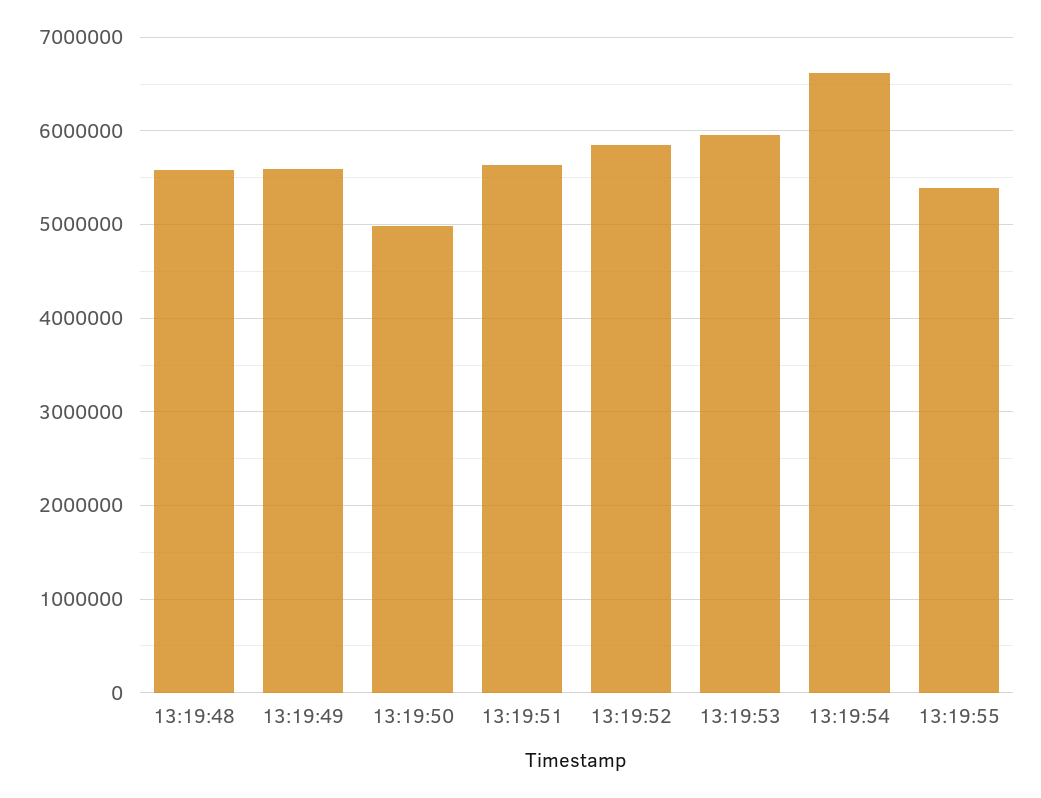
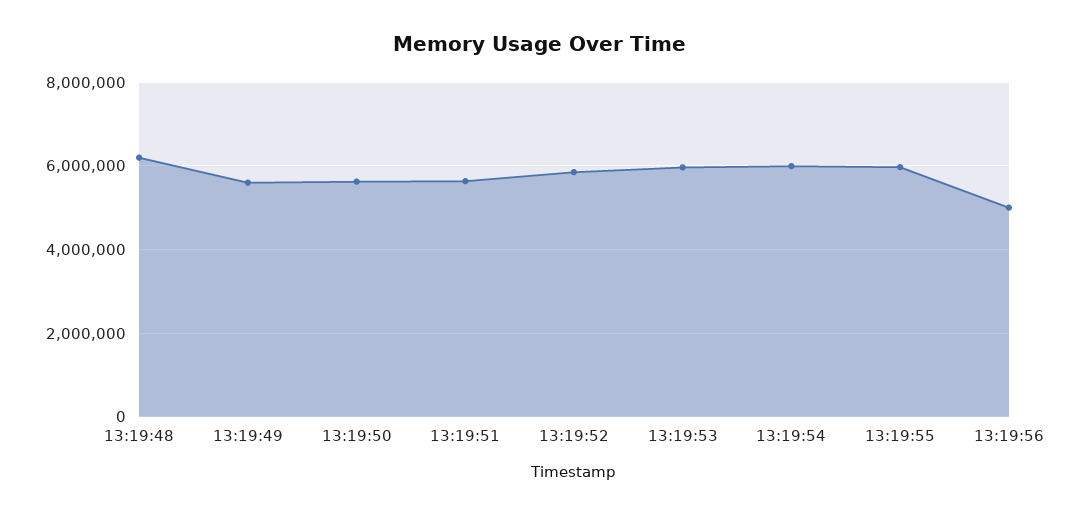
13:19:48: 5600000 -> 6200000
13:19:50: 5000000 -> 5600000
13:19:54: 6600000 -> 6000000
13:19:55: 5400000 -> 6000000
13:19:56: none -> 5000000

